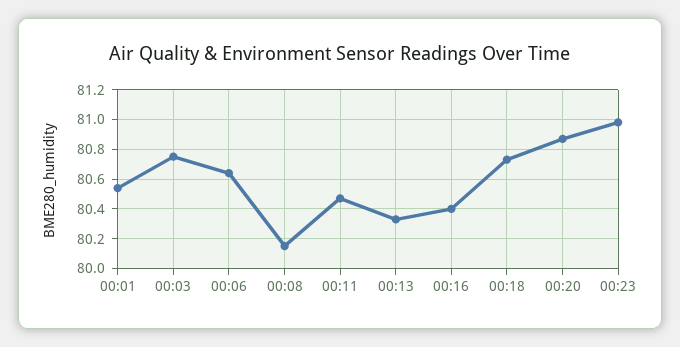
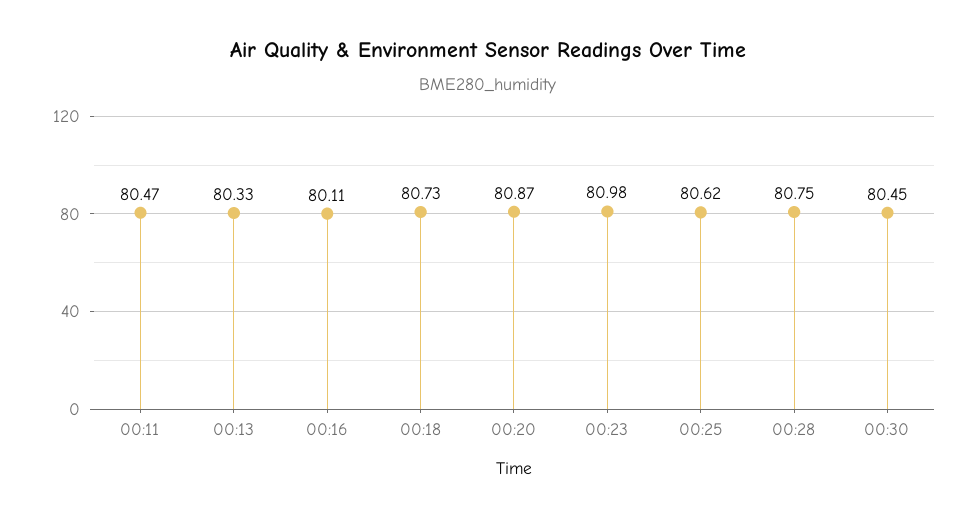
00:01: 80.55 -> none
00:03: 80.75 -> none
00:06: 80.65 -> none
00:08: 80.15 -> none
00:16: 80.4 -> 80.11
00:25: none -> 80.62
00:28: none -> 80.75
00:30: none -> 80.45

